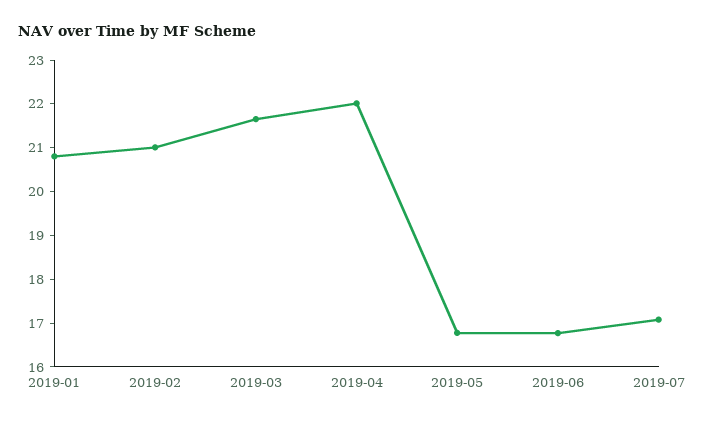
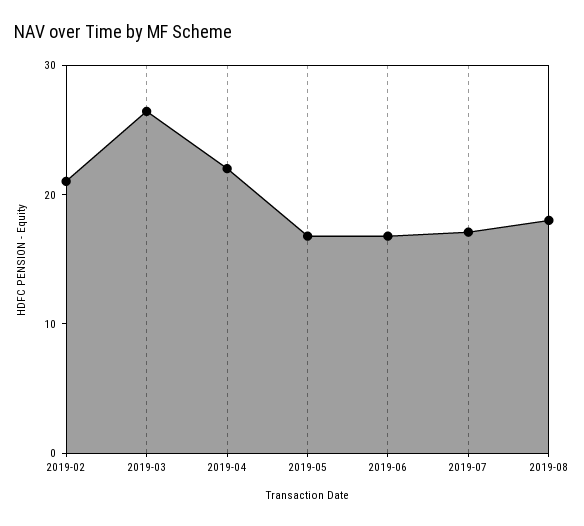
2019-01: 20.8 -> none
2019-03: 21.6 -> 26
2019-08: none -> 18

